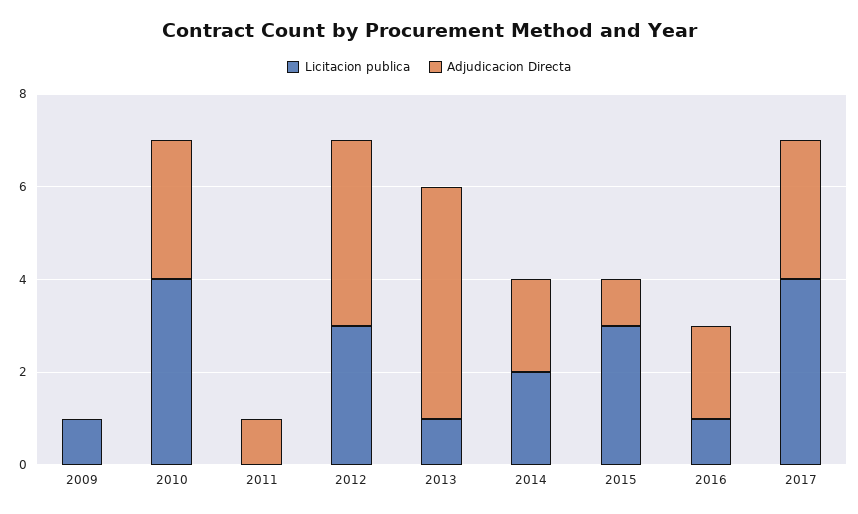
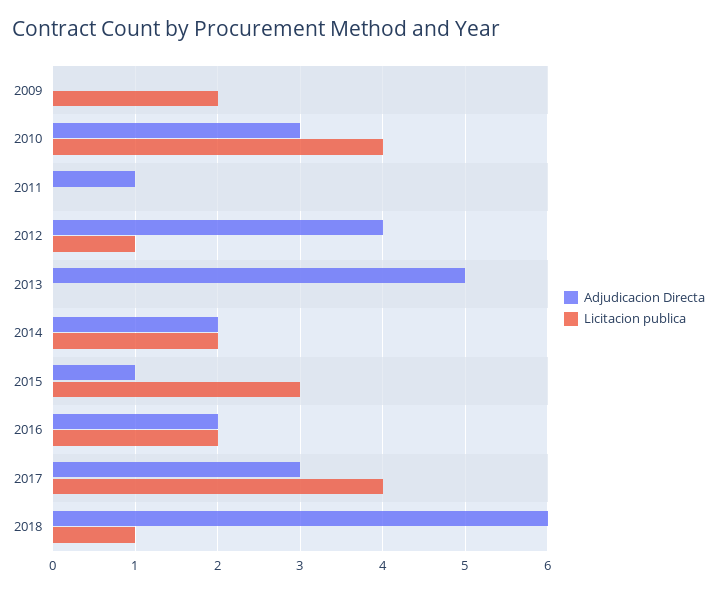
Licitacion publica, 2009: 1 -> 2
Licitacion publica, 2012: 3 -> 1
Licitacion publica, 2013: 1 -> 0
Licitacion publica, 2016: 1 -> 2
Adjudicacion Directa, 2018: none -> 6
Licitacion publica, 2018: none -> 1

